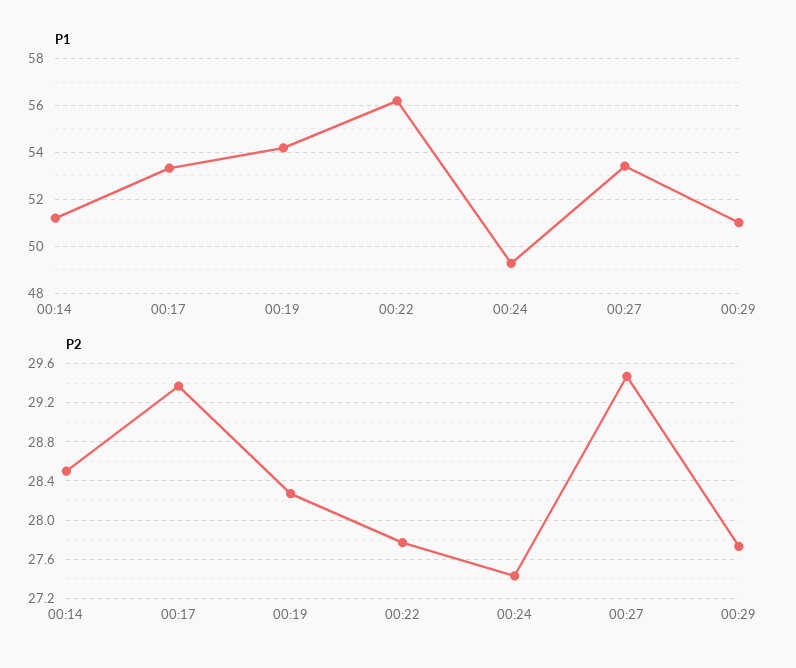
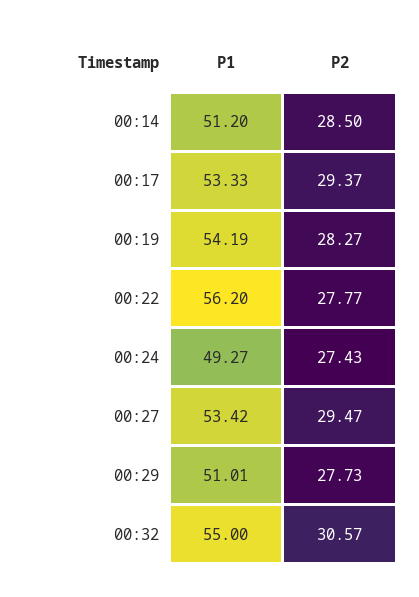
P1, 00:32: none -> 55
P2, 00:32: none -> 30.57

